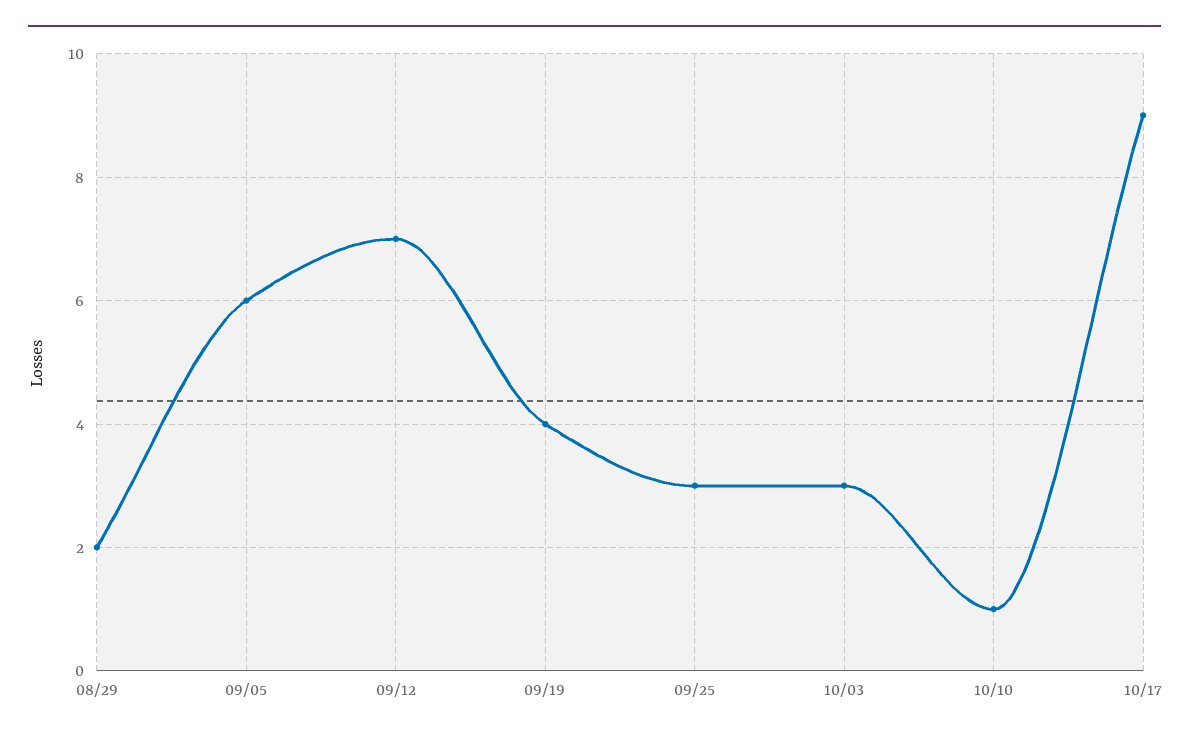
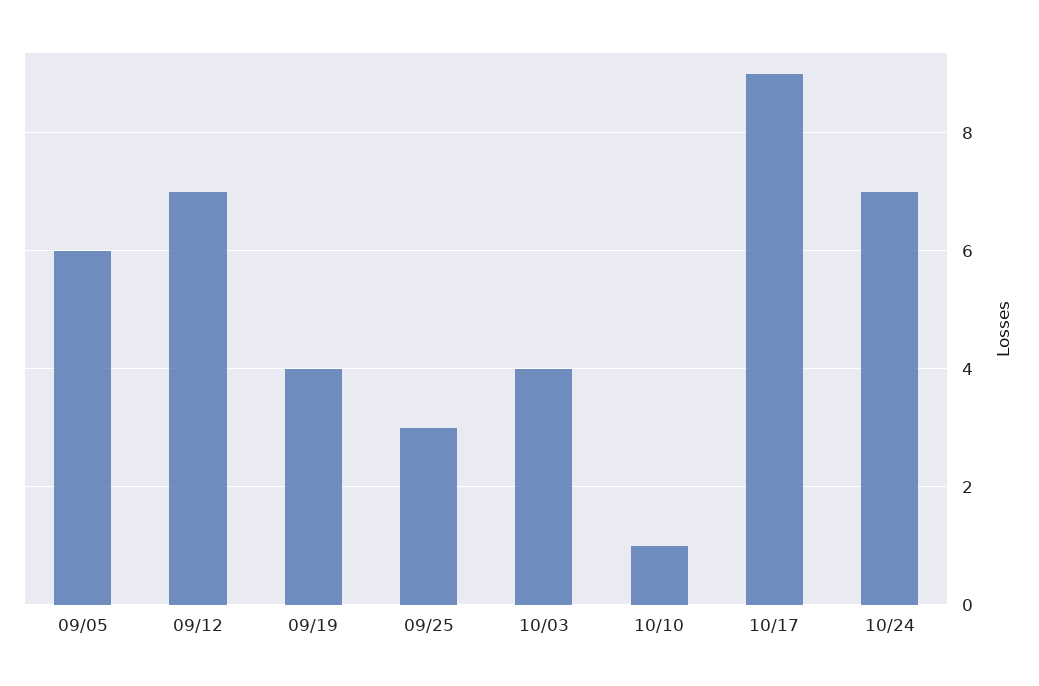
08/29: 2 -> none
10/03: 3 -> 4
10/24: none -> 7

